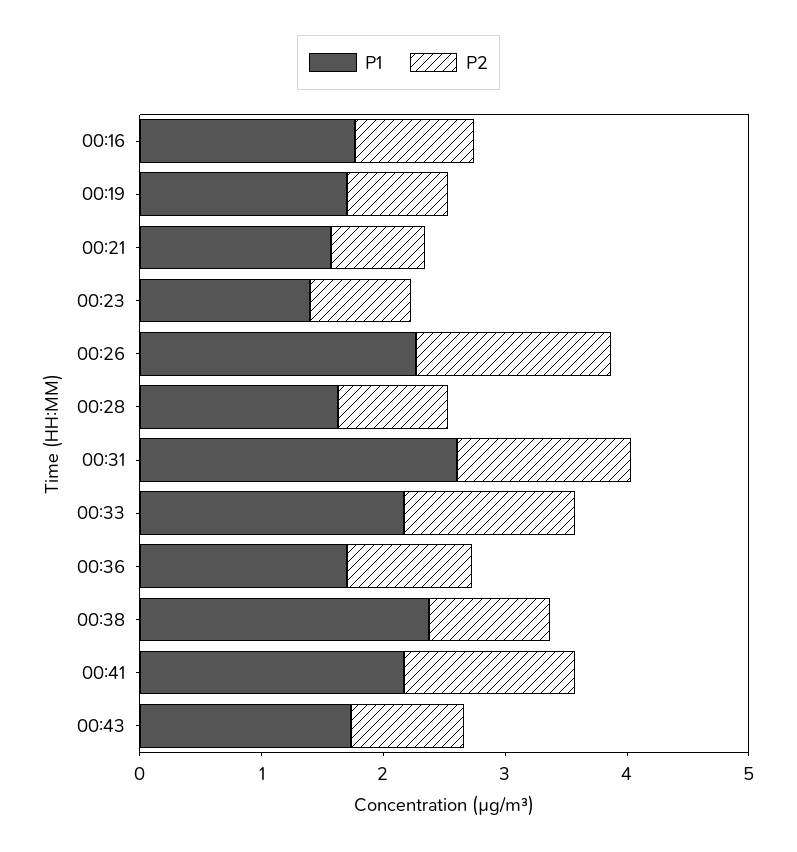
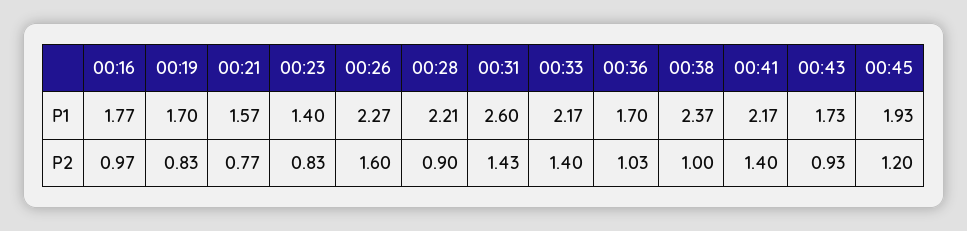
P1, 00:28: 1.6 -> 2.21
P1, 00:45: none -> 1.93
P2, 00:45: none -> 1.2

